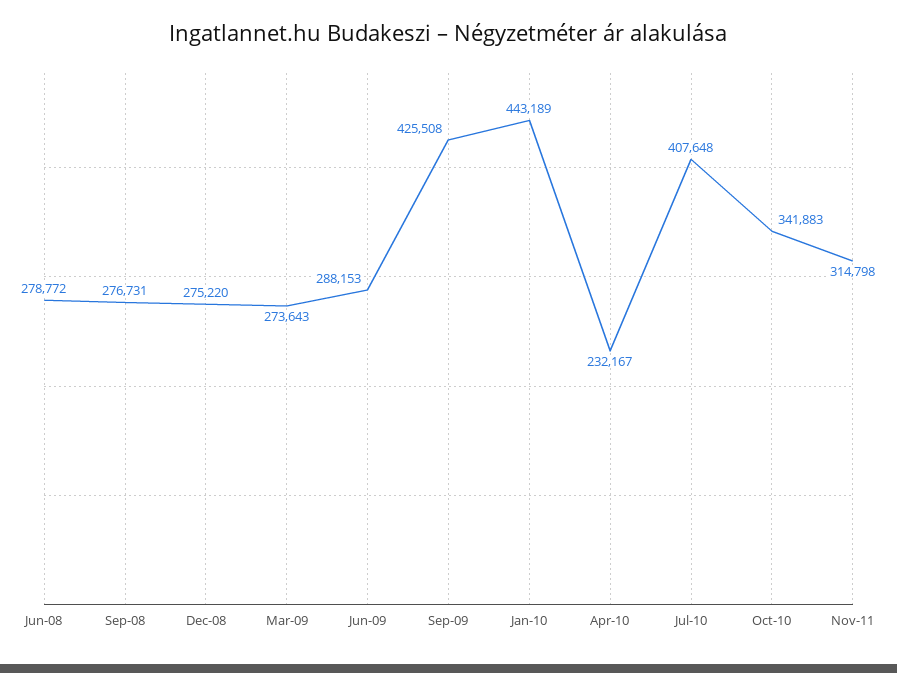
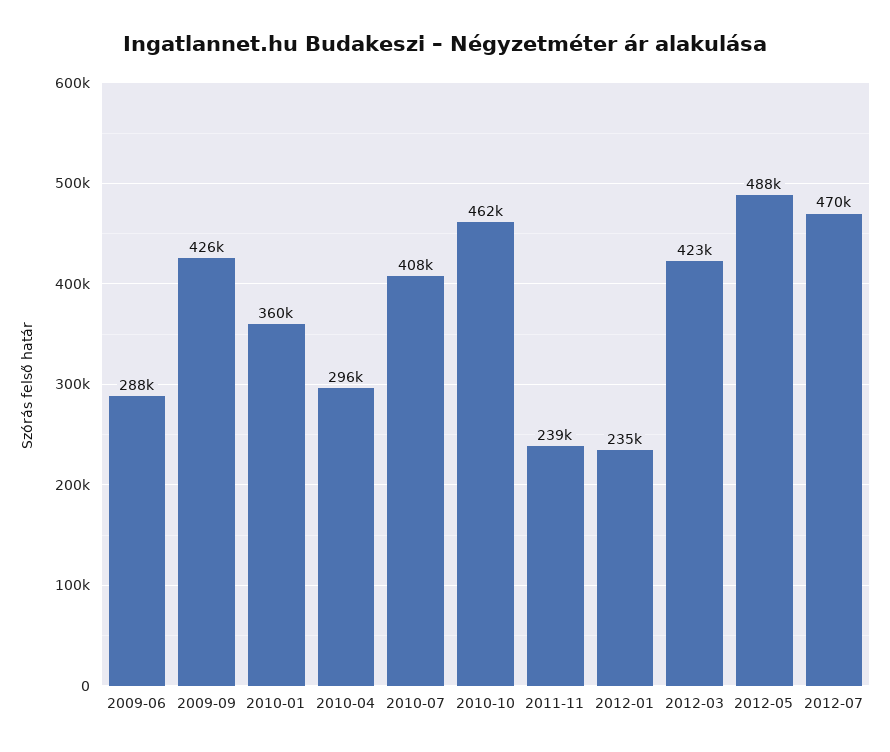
Jun-08: 278772 -> none
Sep-08: 276731 -> none
Dec-08: 275220 -> none
Mar-09: 273643 -> none
Jan-10: 443189 -> 360000
Apr-10: 232167 -> 296000
Oct-10: 341883 -> 462000
Nov-11: 314798 -> 239000
2012-01: none -> 235000
2012-03: none -> 423000
2012-05: none -> 488000
2012-07: none -> 470000

